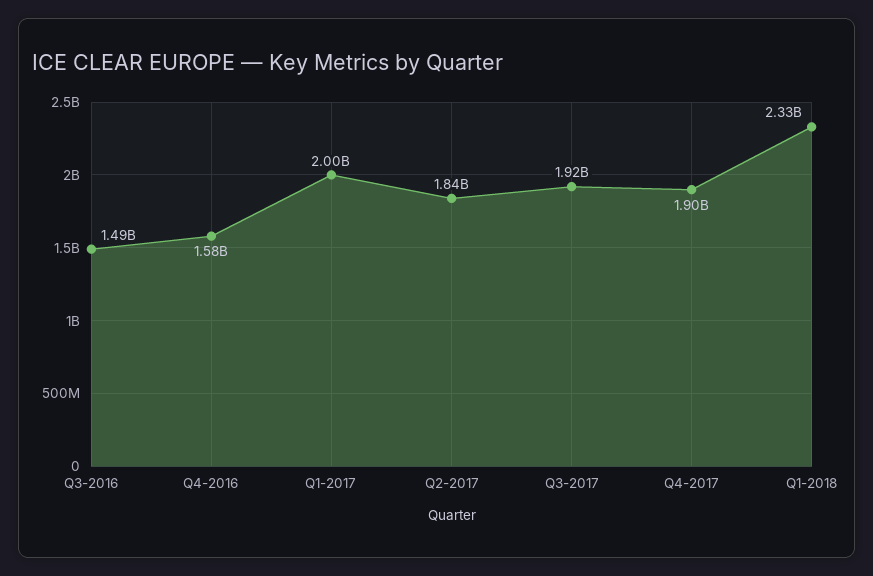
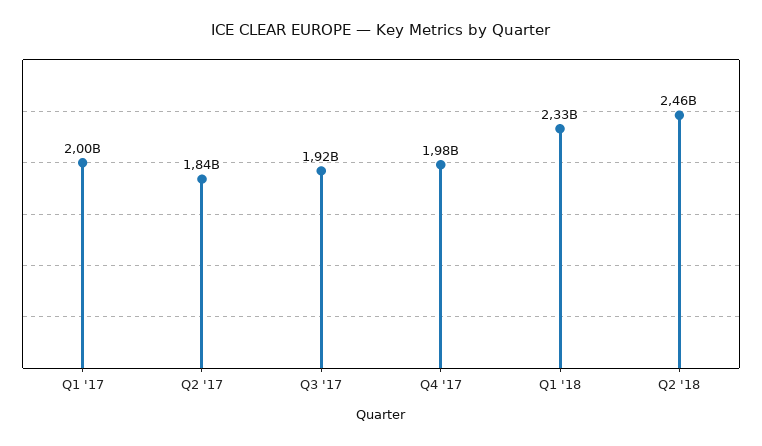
Q3-2016: 1490000000 -> none
Q4-2016: 1580000000 -> none
Q4-2017: 1900000000 -> 1980000000
Q2 '18: none -> 2460000000

